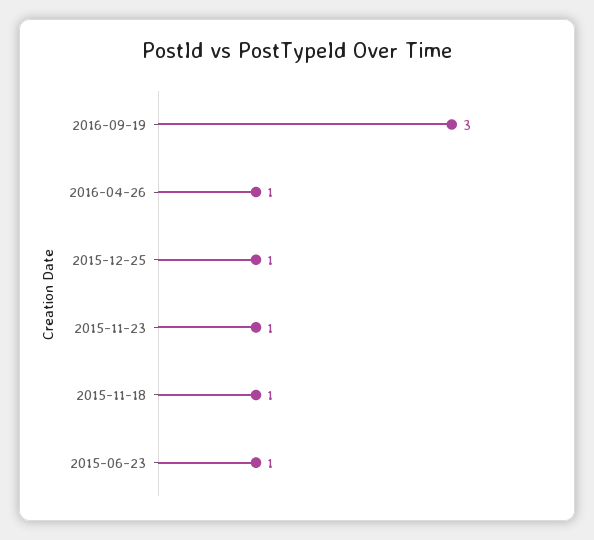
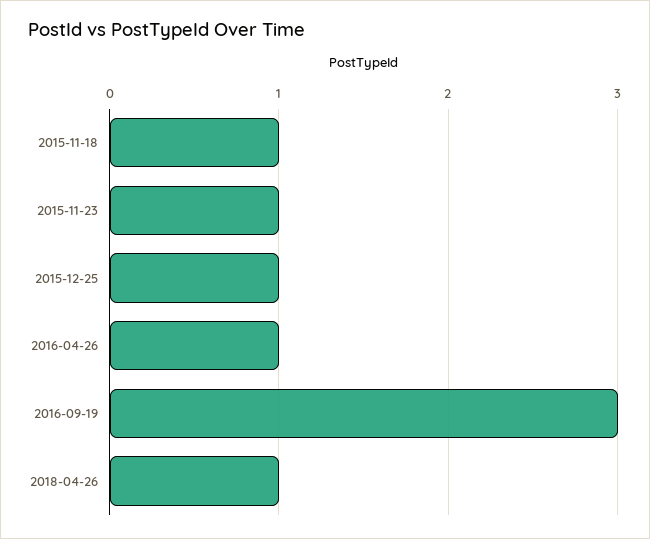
2015-06-23: 1 -> none
2018-04-26: none -> 1

